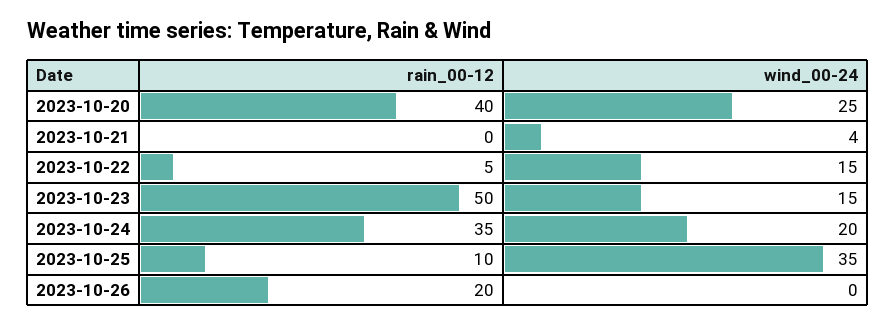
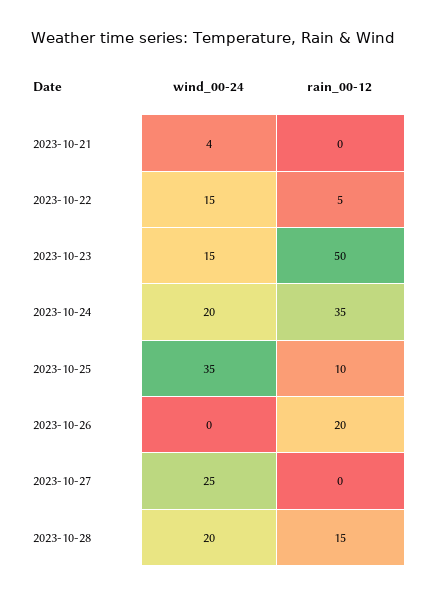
rain_00-12, 2023-10-20: 40 -> none
wind_00-24, 2023-10-20: 25 -> none
wind_00-24, 2023-10-27: none -> 25
rain_00-12, 2023-10-27: none -> 0
wind_00-24, 2023-10-28: none -> 20
rain_00-12, 2023-10-28: none -> 15

